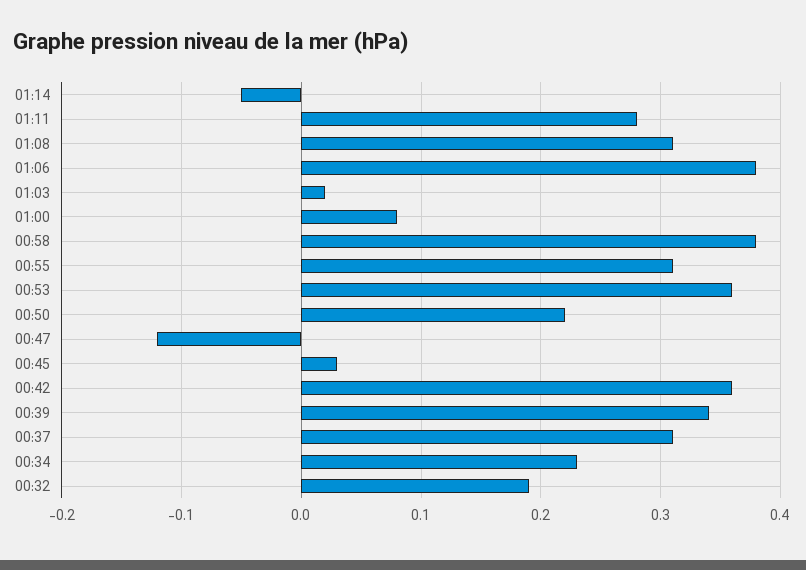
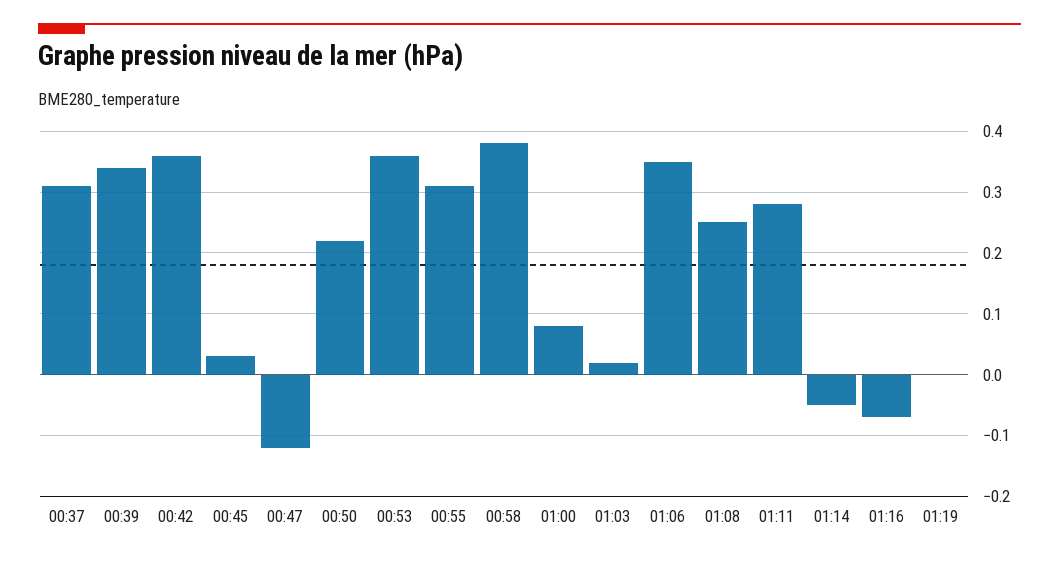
01:08: 0.31 -> 0.25
01:06: 0.38 -> 0.35
00:34: 0.23 -> none
00:32: 0.19 -> none
01:16: none -> -0.07
01:19: none -> 0

